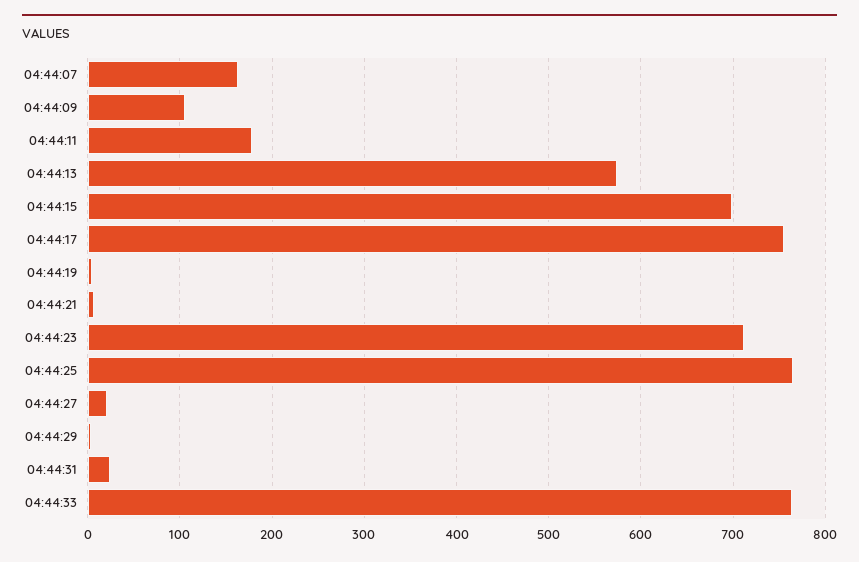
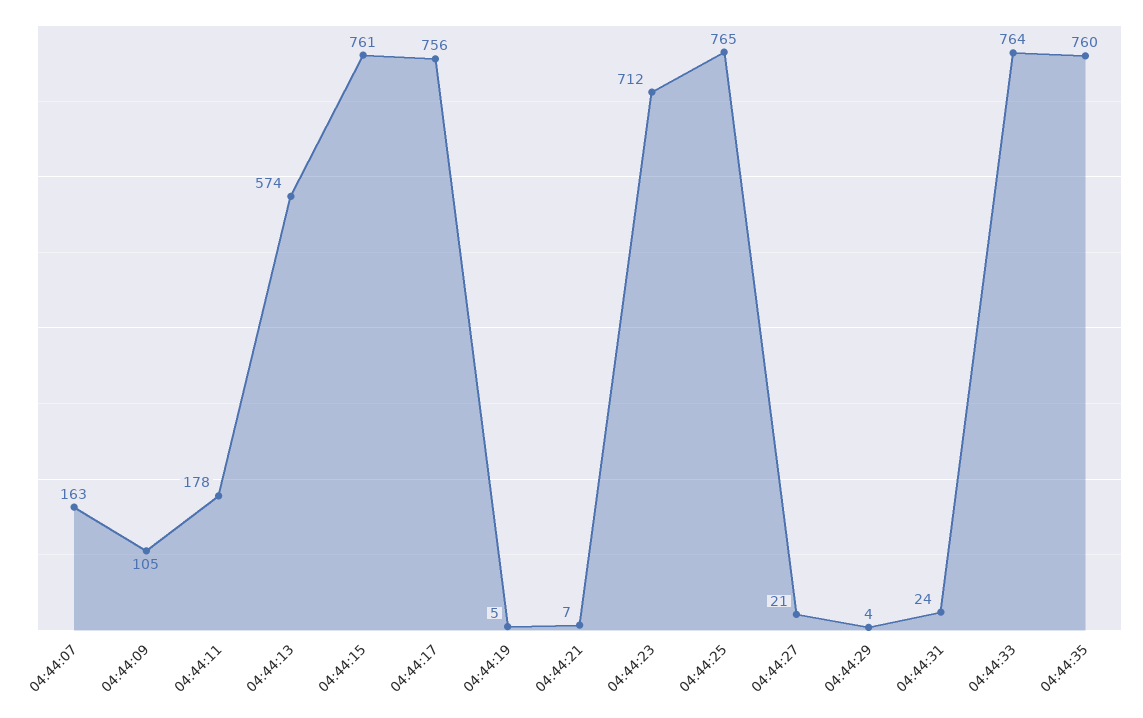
04:44:15: 700 -> 761
04:44:35: none -> 760

